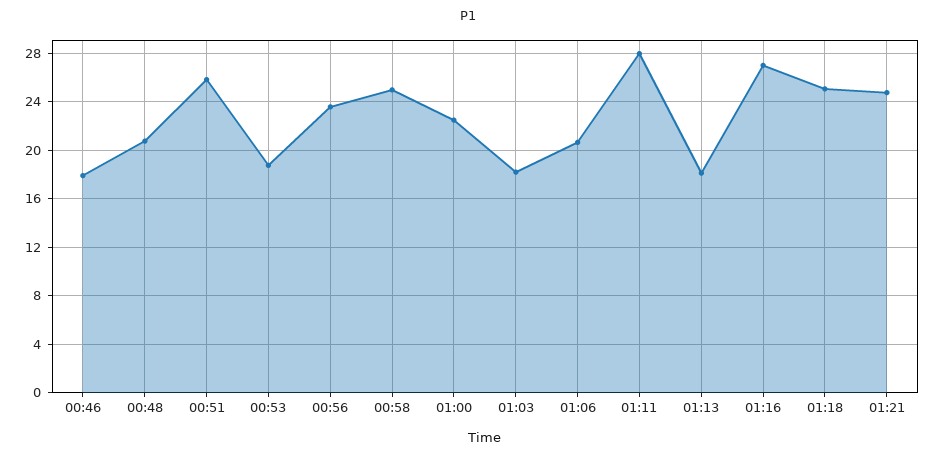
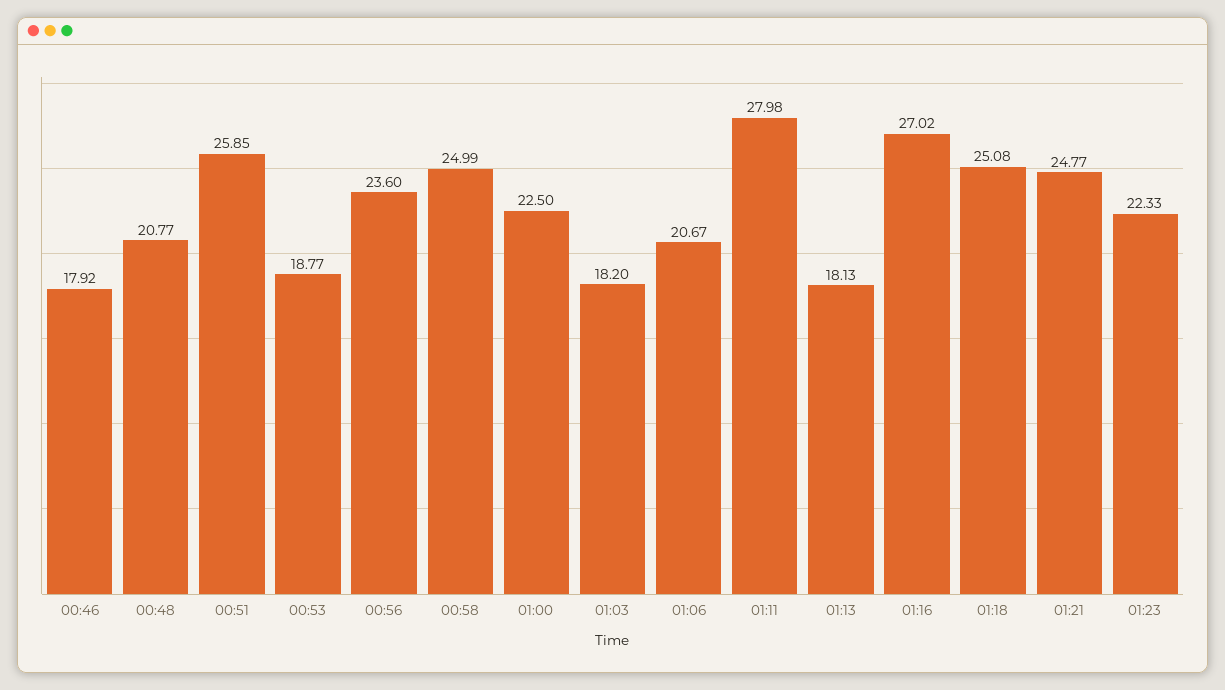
01:23: none -> 22.33

